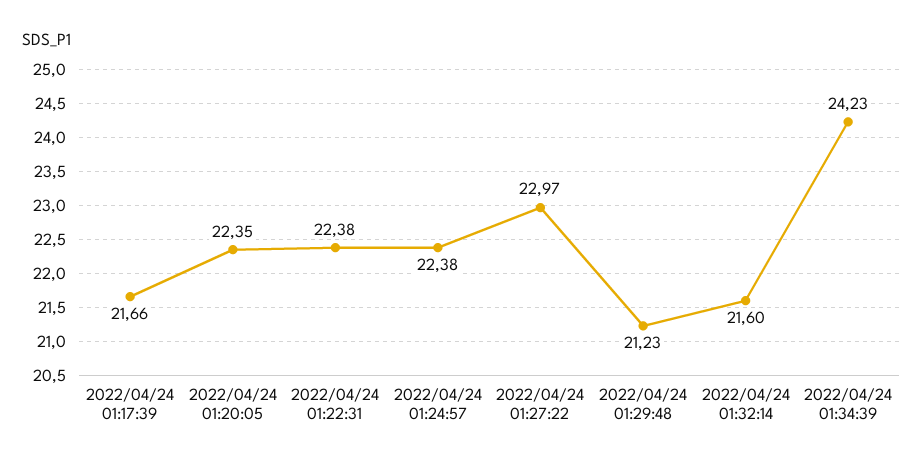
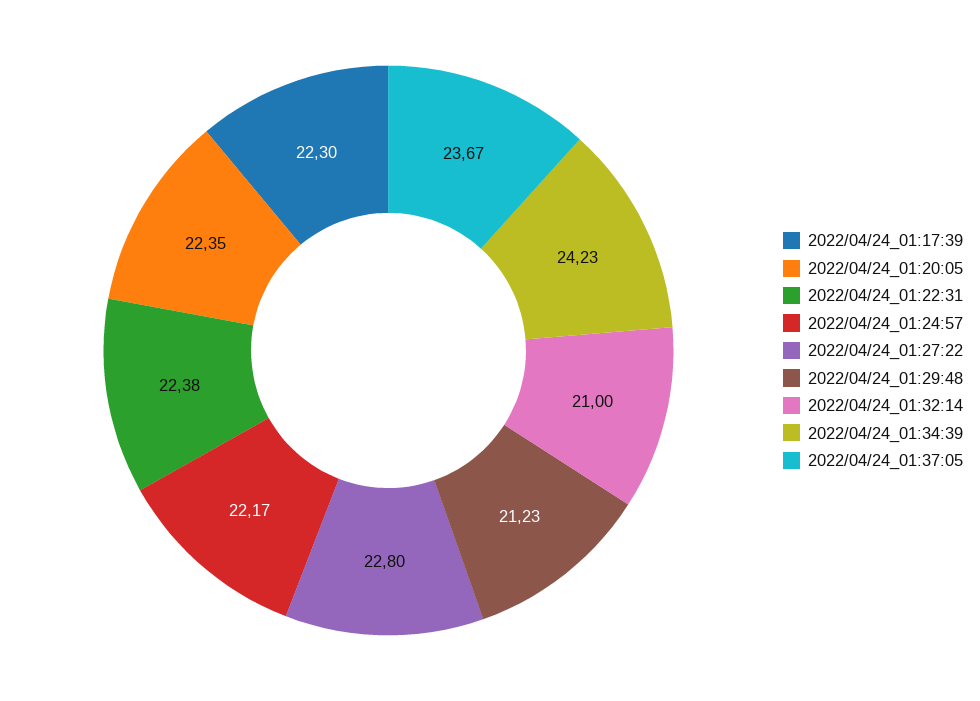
2022/04/24 01:17:39: 21.66 -> 22.3
2022/04/24 01:24:57: 22.38 -> 22.17
2022/04/24 01:27:22: 22.97 -> 22.8
2022/04/24 01:32:14: 21.6 -> 21
2022/04/24_01:37:05: none -> 23.67

